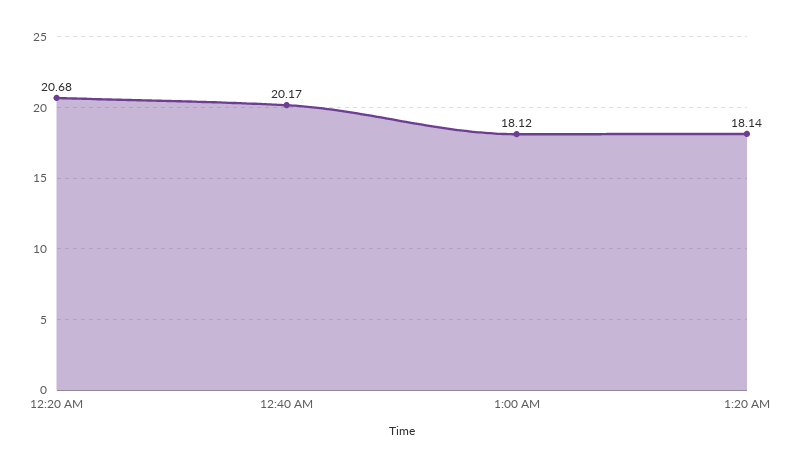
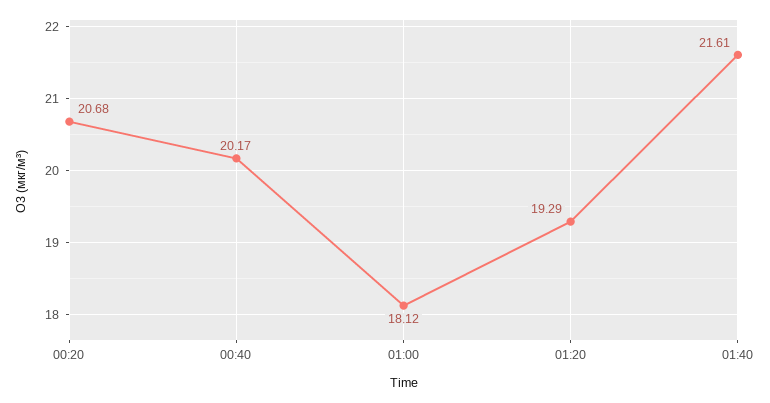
1:20 AM: 18.14 -> 19.29
01:40: none -> 21.61

